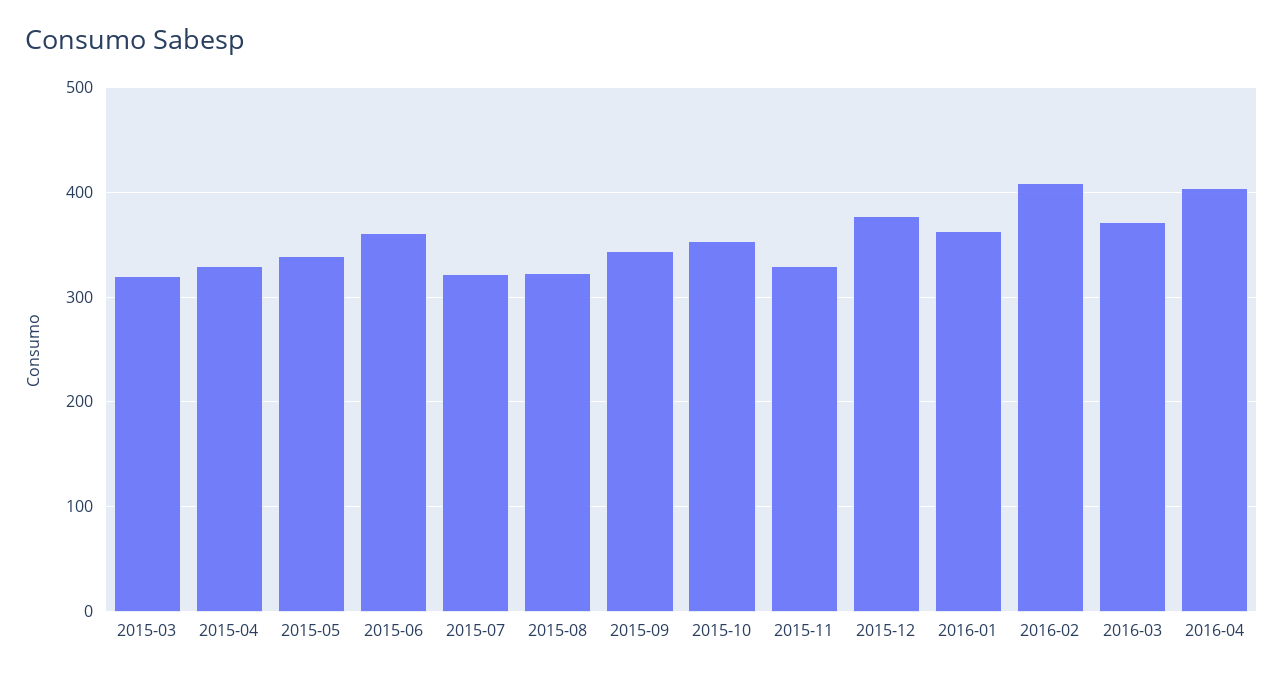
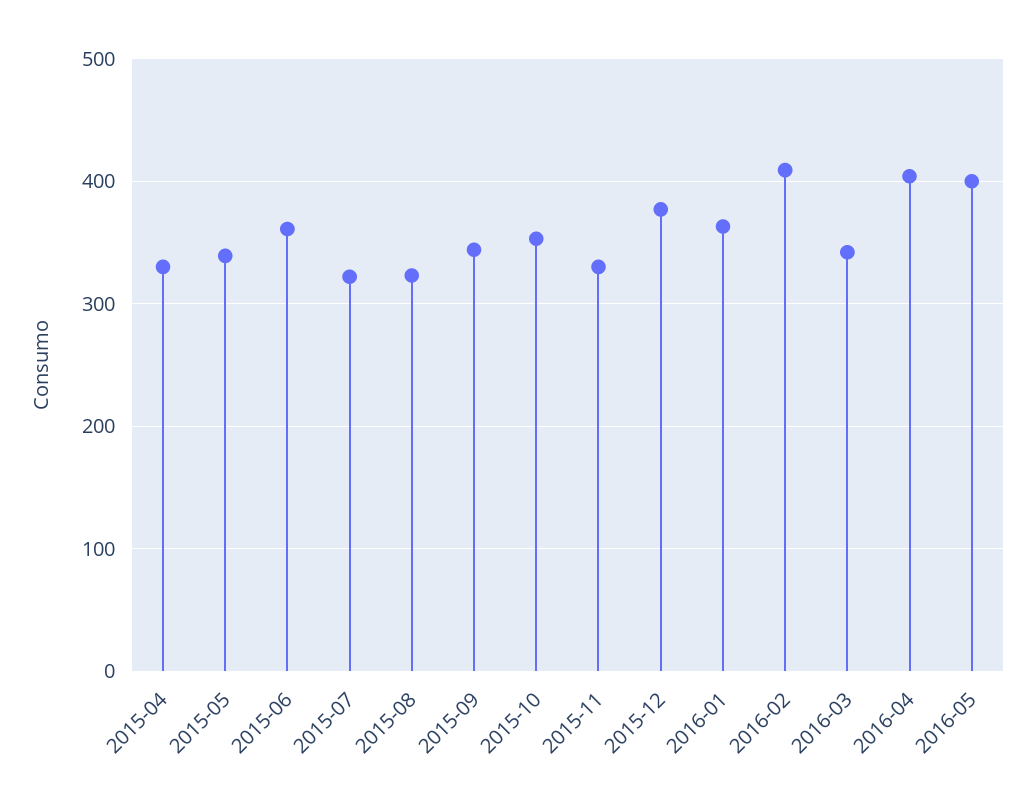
2015-03: 320 -> none
2016-03: 370 -> 340
2016-05: none -> 400

